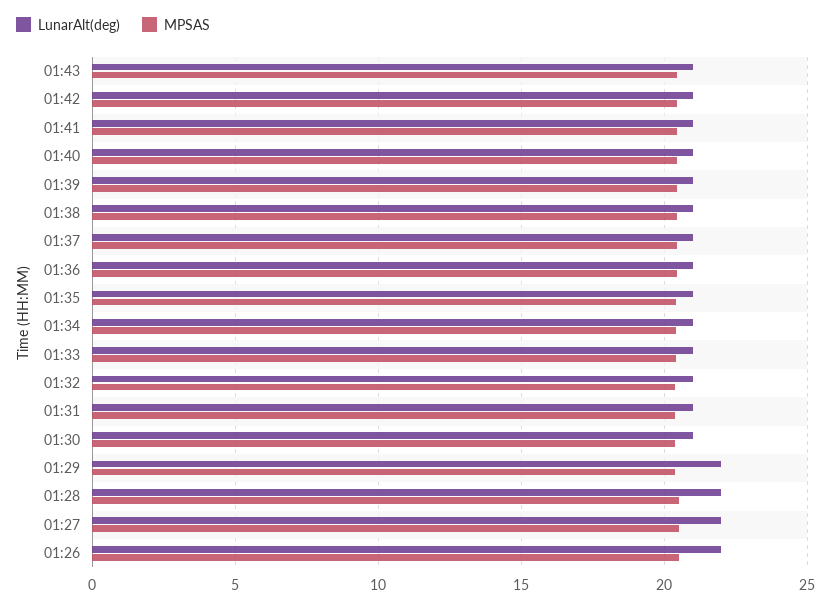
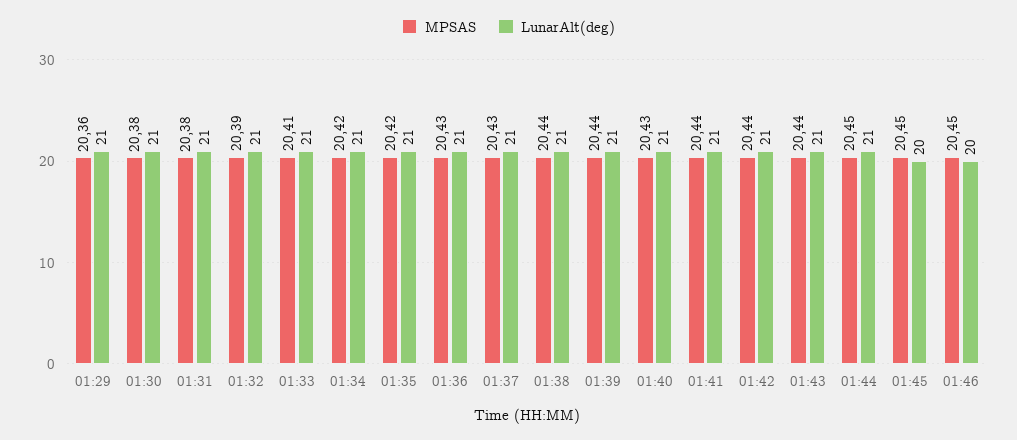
LunarAlt(deg), 01:29: 22 -> 21
LunarAlt(deg), 01:28: 22 -> none
MPSAS, 01:28: 20.5 -> none
LunarAlt(deg), 01:27: 22 -> none
MPSAS, 01:27: 20.5 -> none
LunarAlt(deg), 01:26: 22 -> none
MPSAS, 01:26: 20.5 -> none
MPSAS, 01:44: none -> 20.45
LunarAlt(deg), 01:44: none -> 21
MPSAS, 01:45: none -> 20.45
LunarAlt(deg), 01:45: none -> 20
MPSAS, 01:46: none -> 20.45
LunarAlt(deg), 01:46: none -> 20

